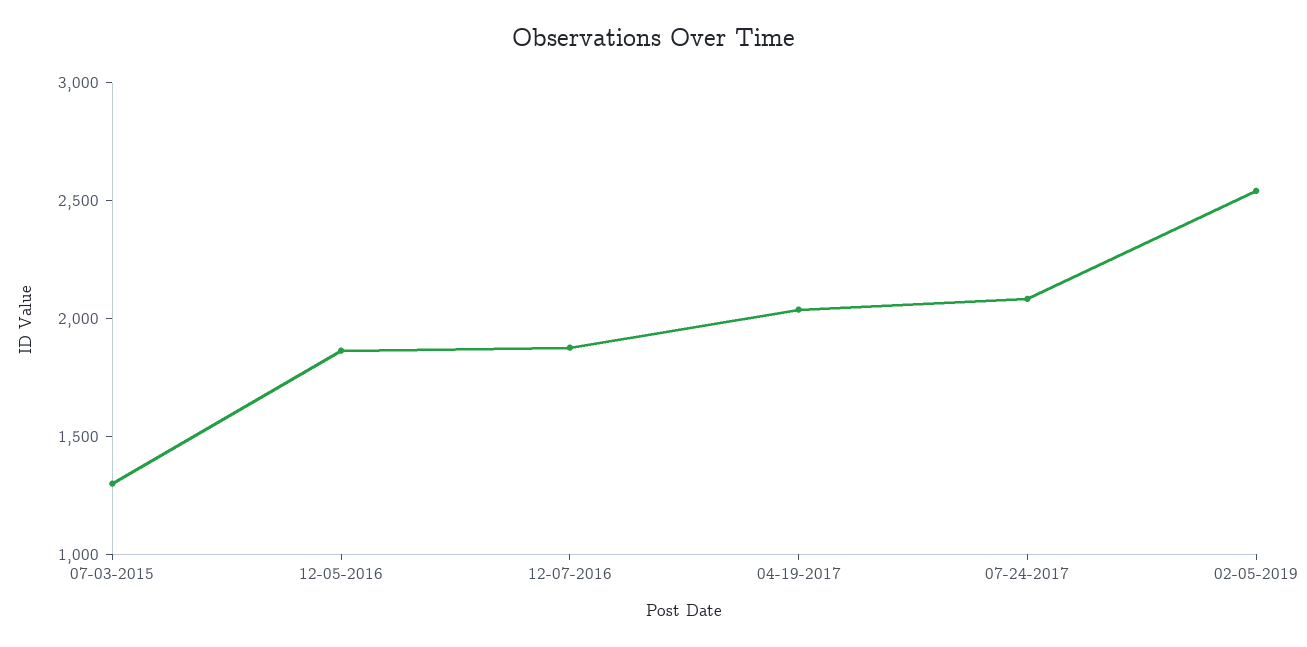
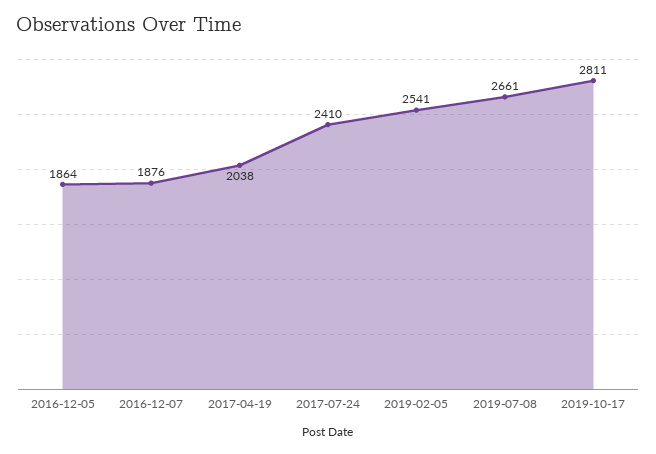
07-03-2015: 1300 -> none
07-24-2017: 2100 -> 2410
2019-07-08: none -> 2661
2019-10-17: none -> 2811

